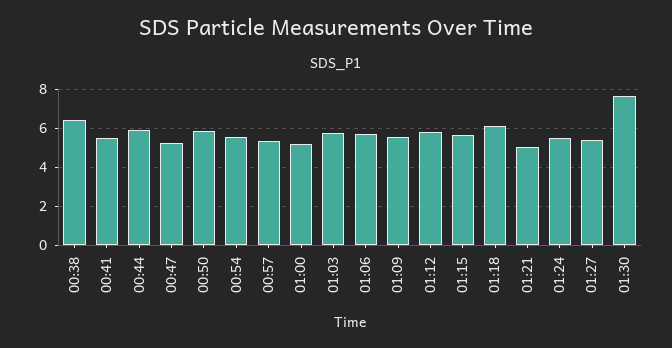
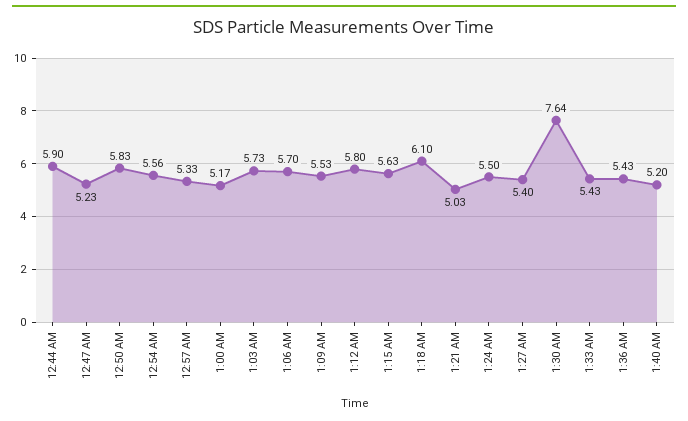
00:38: 6.5 -> none
00:41: 5.5 -> none
1:33 AM: none -> 5.43
1:36 AM: none -> 5.43
1:40 AM: none -> 5.2

